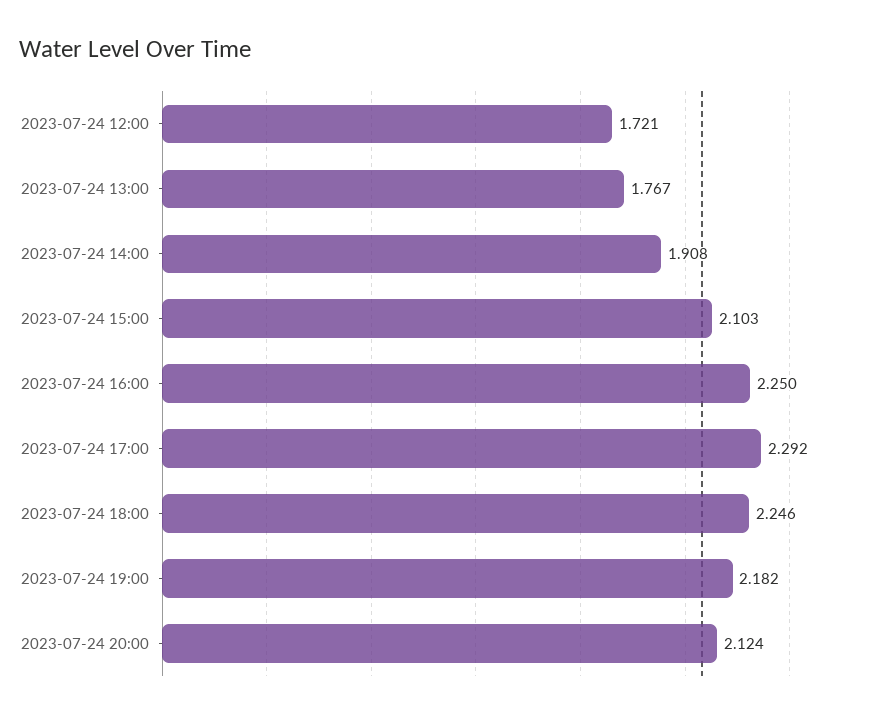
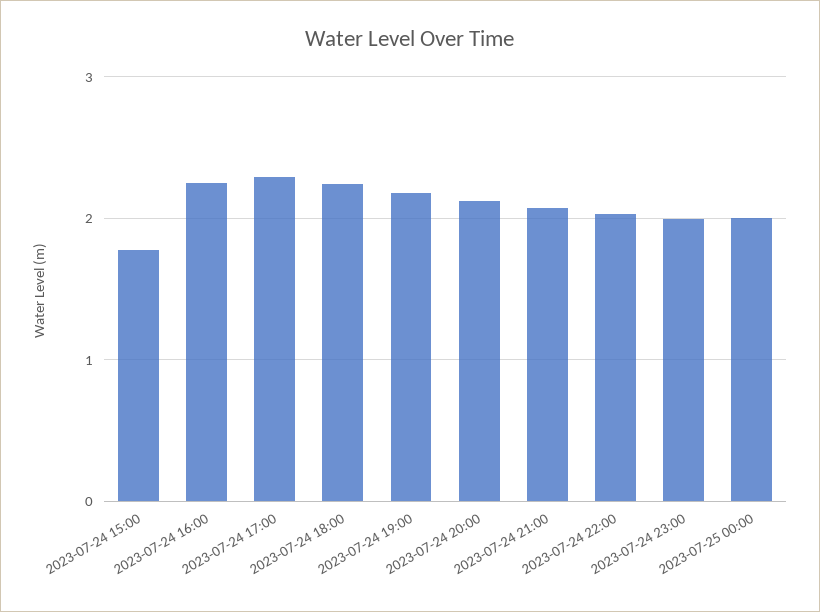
2023-07-24 12:00: 1.721 -> none
2023-07-24 13:00: 1.767 -> none
2023-07-24 14:00: 1.908 -> none
2023-07-24 15:00: 2.103 -> 1.8
2023-07-24 21:00: none -> 2.1
2023-07-24 22:00: none -> 2
2023-07-24 23:00: none -> 2
2023-07-25 00:00: none -> 2

